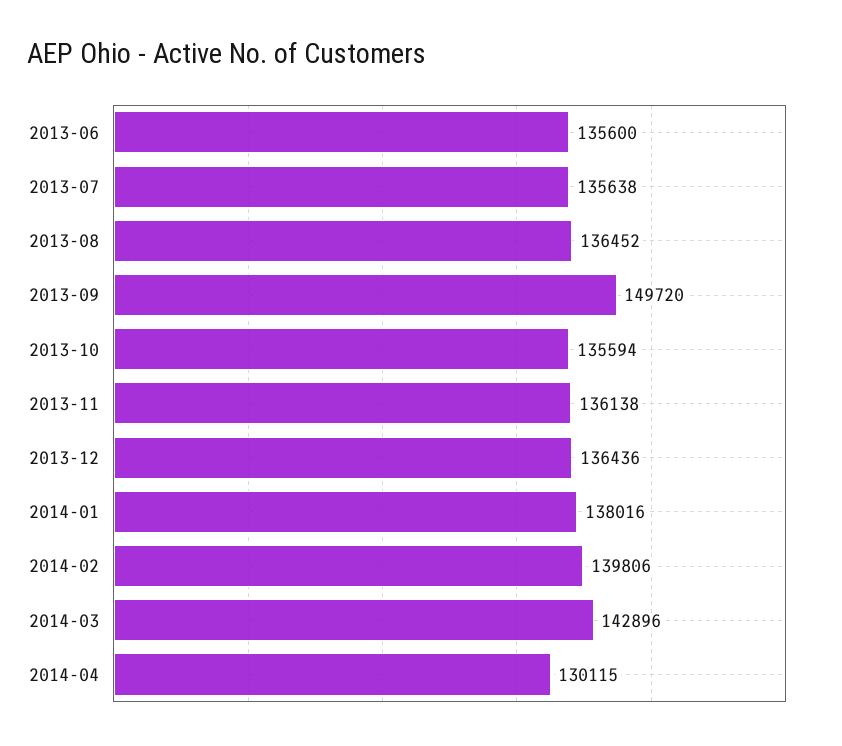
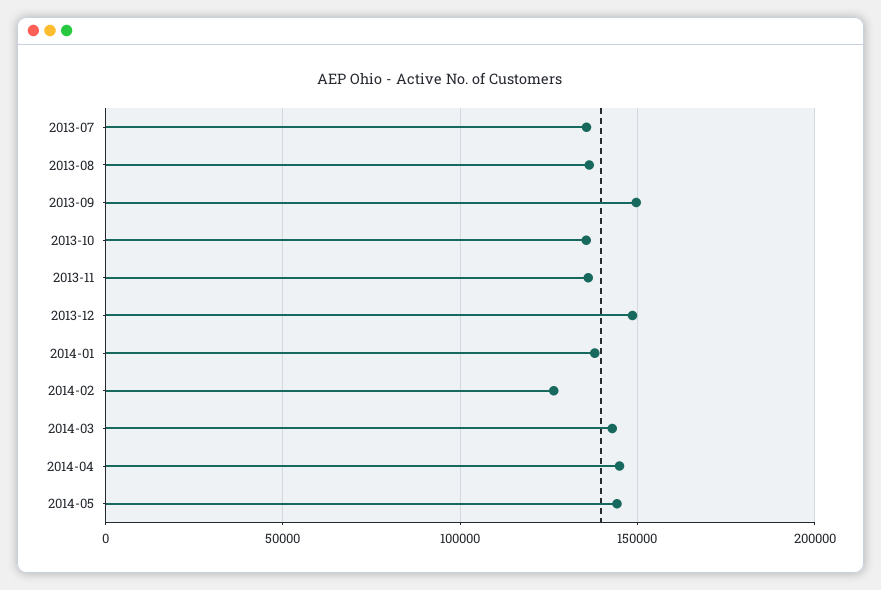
2013-06: 135600 -> none
2013-12: 136436 -> 150000
2014-02: 139806 -> 125000
2014-04: 130115 -> 145000
2014-05: none -> 145000

